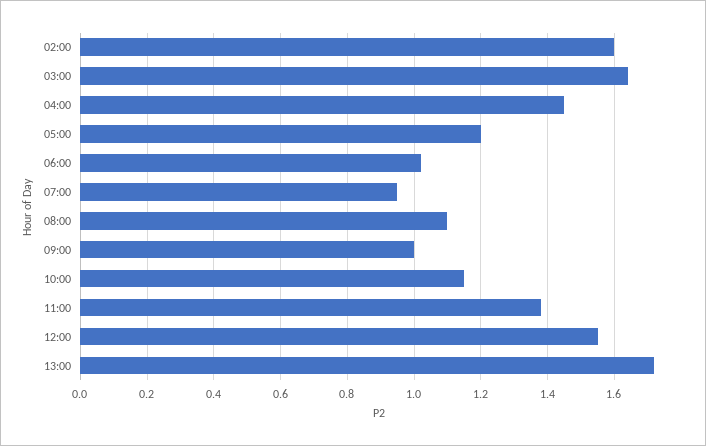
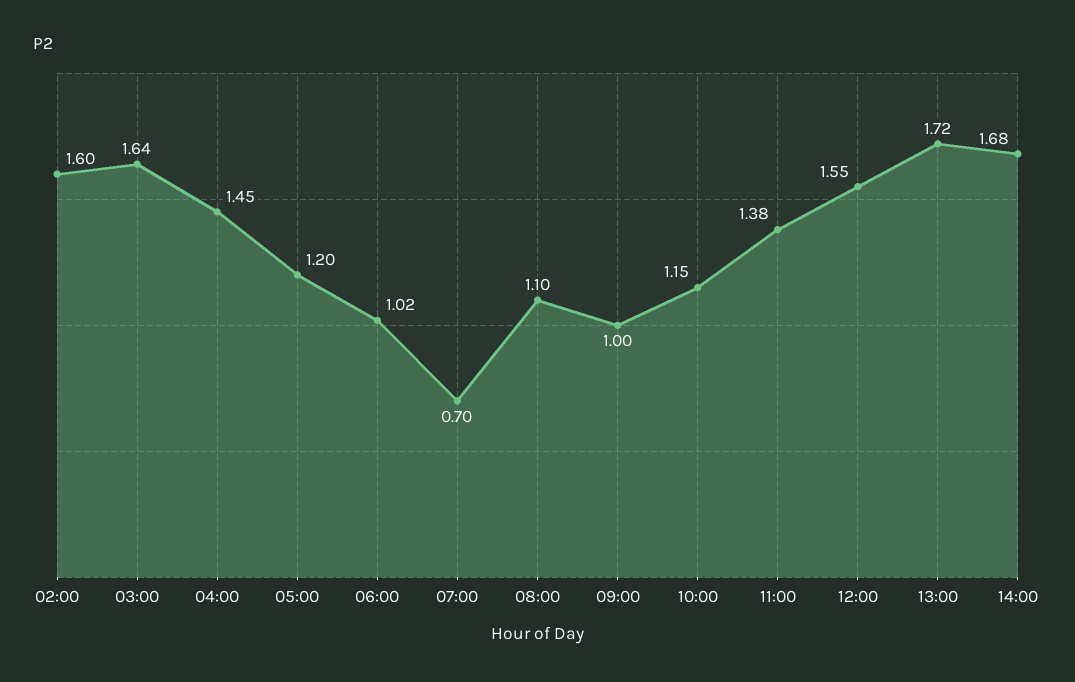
07:00: 0.95 -> 0.7
14:00: none -> 1.68

